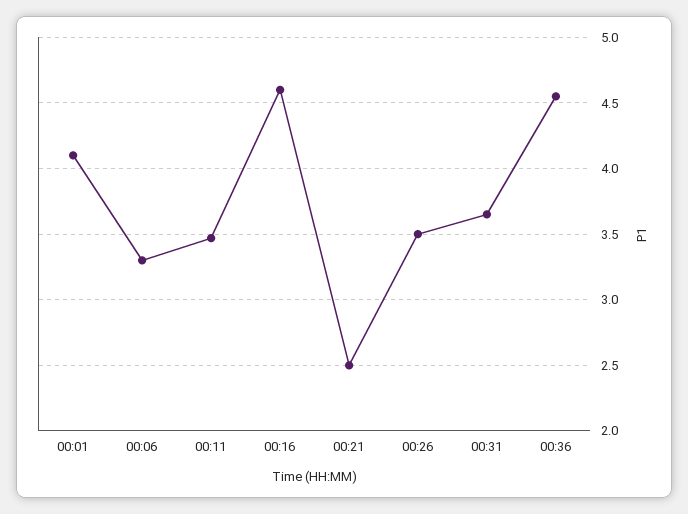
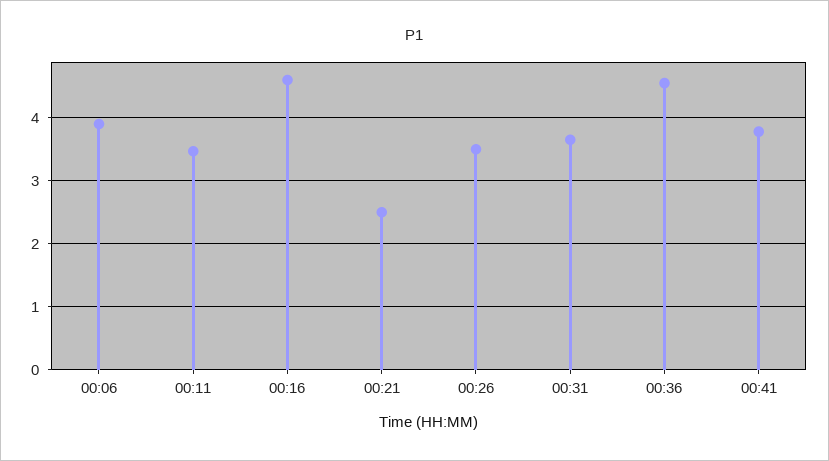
00:01: 4.1 -> none
00:06: 3.3 -> 3.9
00:41: none -> 3.8

